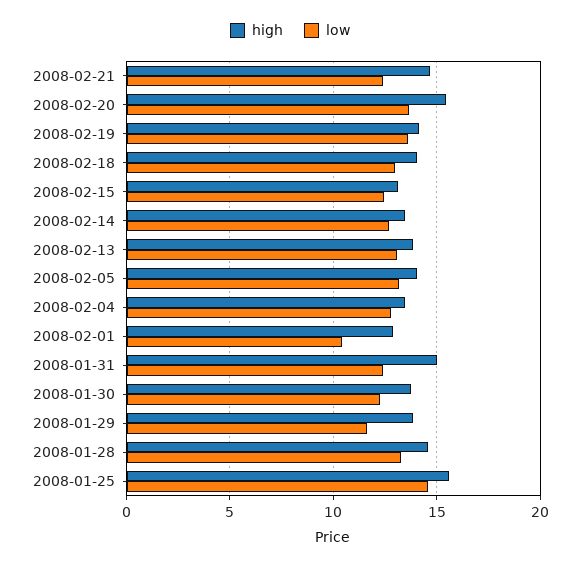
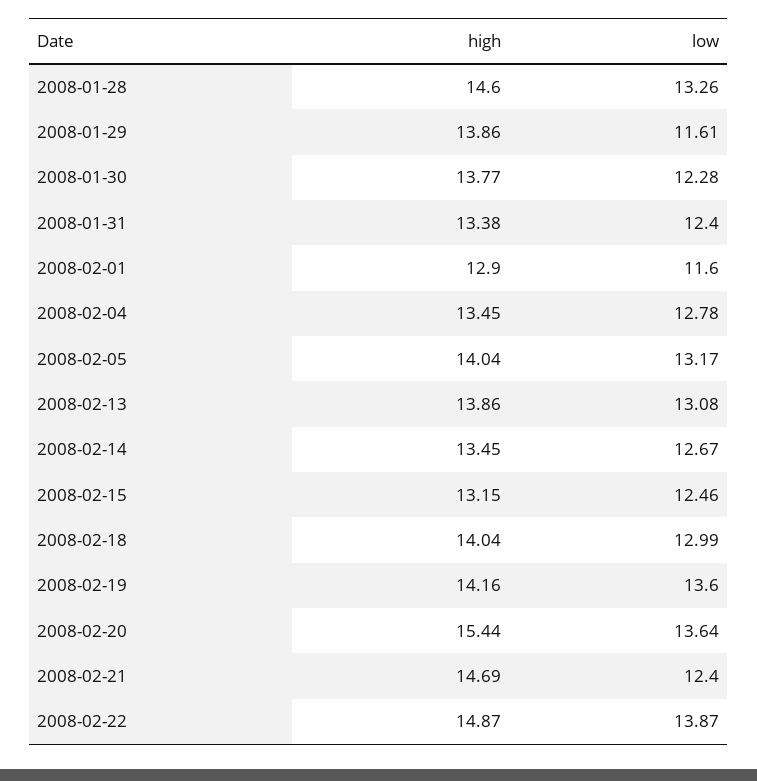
low, 2008-02-01: 10.5 -> 11.6
high, 2008-01-31: 15 -> 13.38
high, 2008-01-25: 15.5 -> none
low, 2008-01-25: 14.5 -> none
high, 2008-02-22: none -> 14.87
low, 2008-02-22: none -> 13.87

